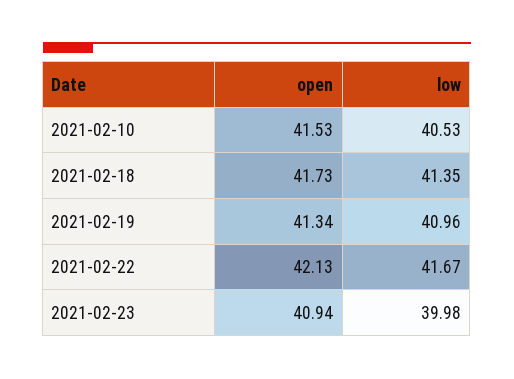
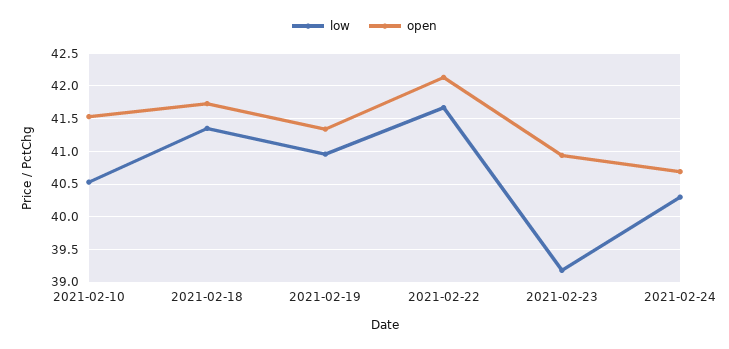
low, 2021-02-23: 39.98 -> 39.2
low, 2021-02-24: none -> 40.3
open, 2021-02-24: none -> 40.7

